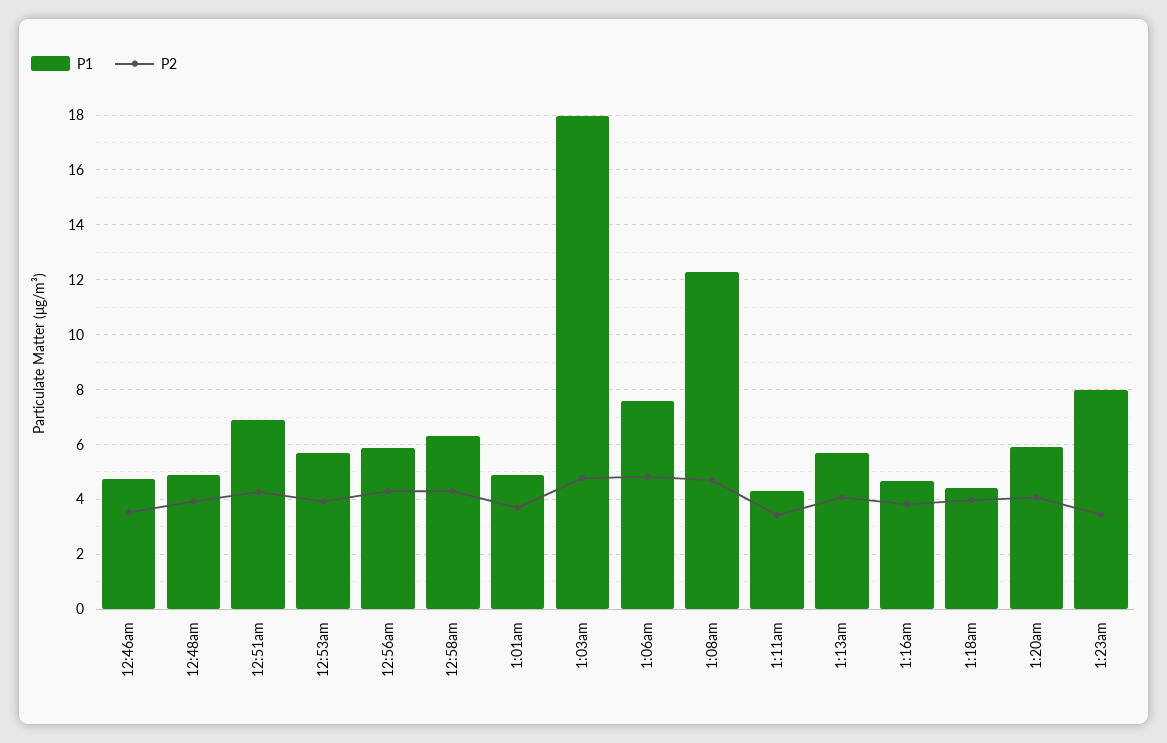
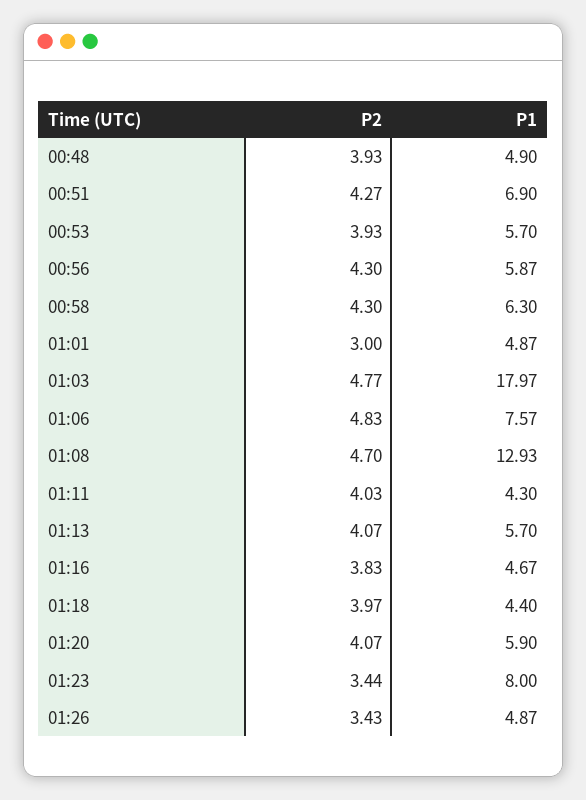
P1, 12:46am: 4.75 -> none
P2, 12:46am: 3.5 -> none
P2, 1:01am: 3.75 -> 3
P1, 1:08am: 12.25 -> 12.93
P2, 1:11am: 3.5 -> 4.03
P2, 01:26: none -> 3.43
P1, 01:26: none -> 4.87

